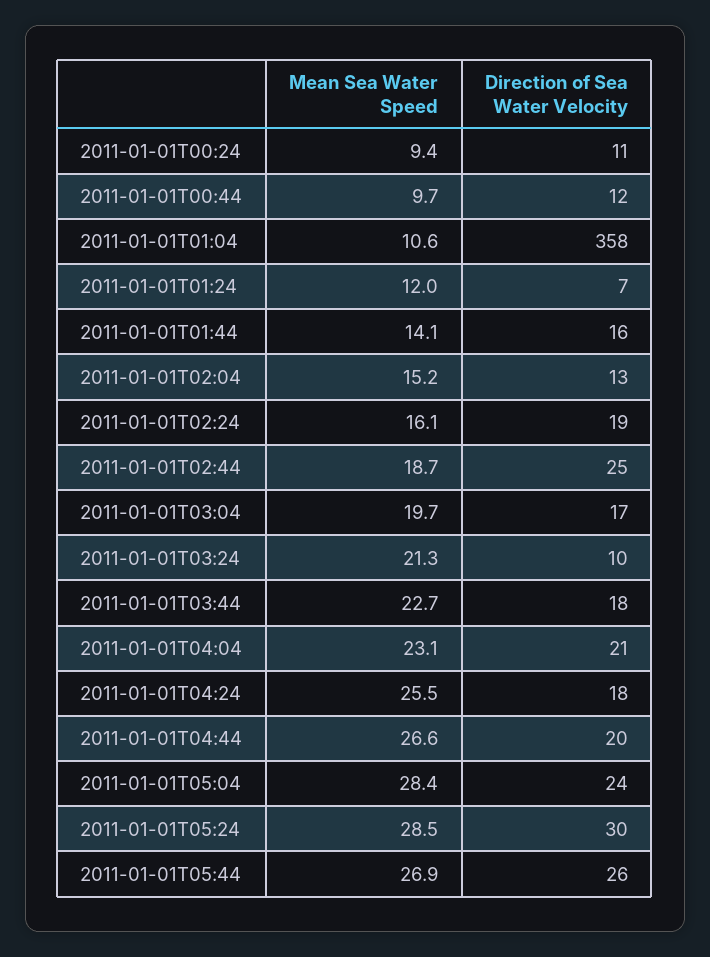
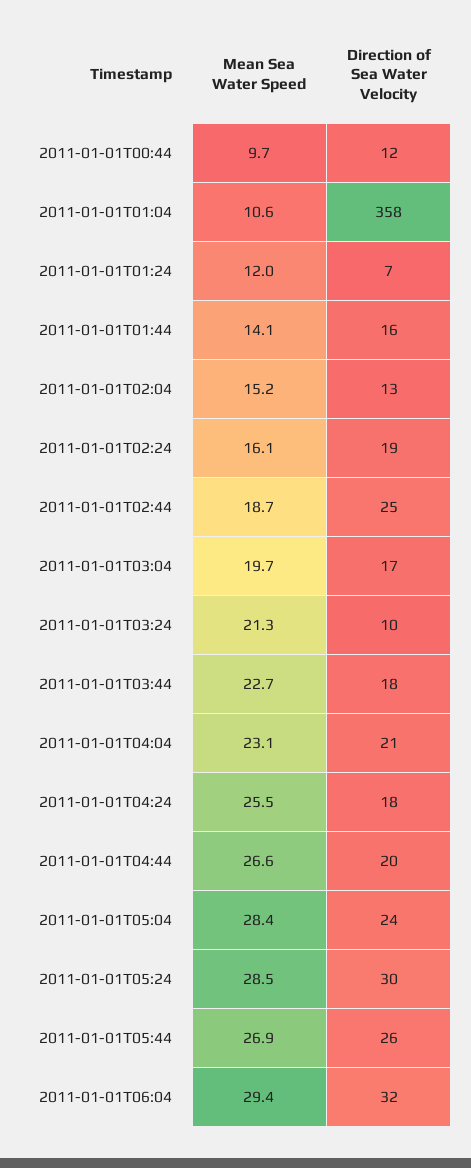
Mean Sea Water Speed, 2011-01-01T00:24: 9.4 -> none
Direction of Sea Water Velocity, 2011-01-01T00:24: 11 -> none
Mean Sea Water Speed, 2011-01-01T06:04: none -> 29.4
Direction of Sea Water Velocity, 2011-01-01T06:04: none -> 32

